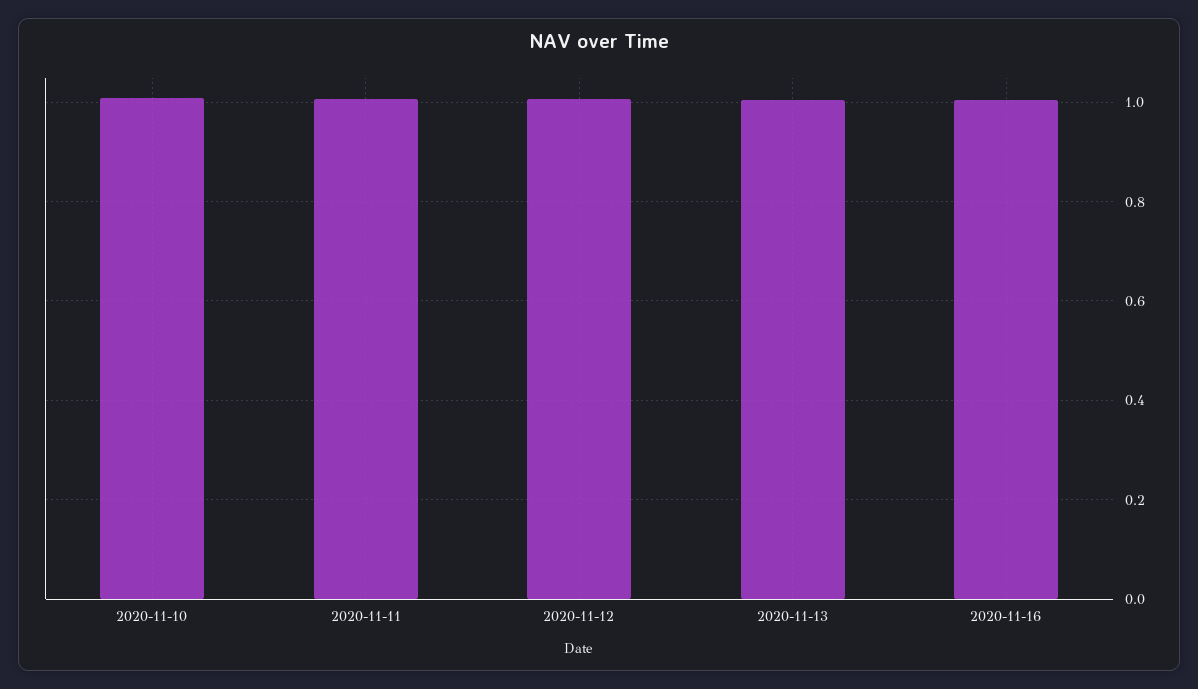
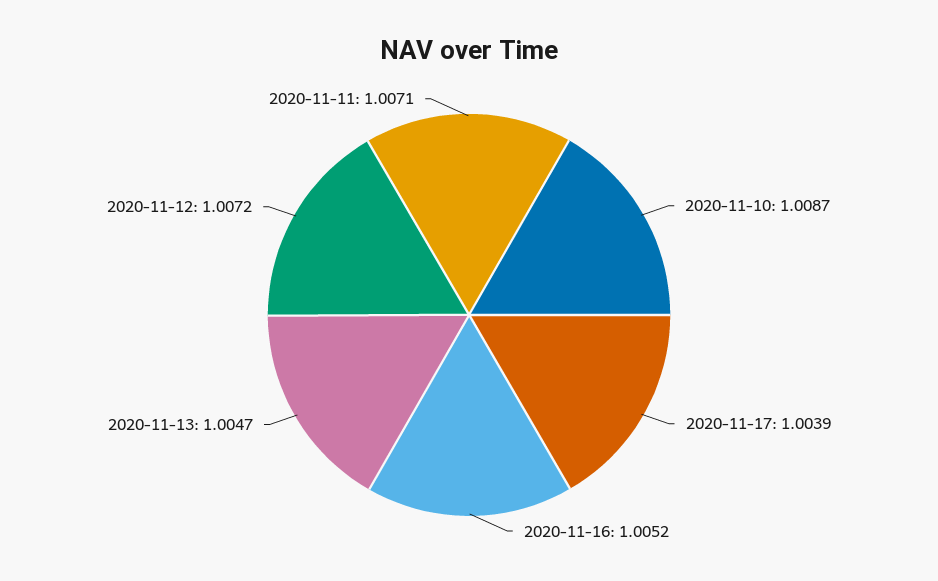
2020-11-17: none -> 1.0039

